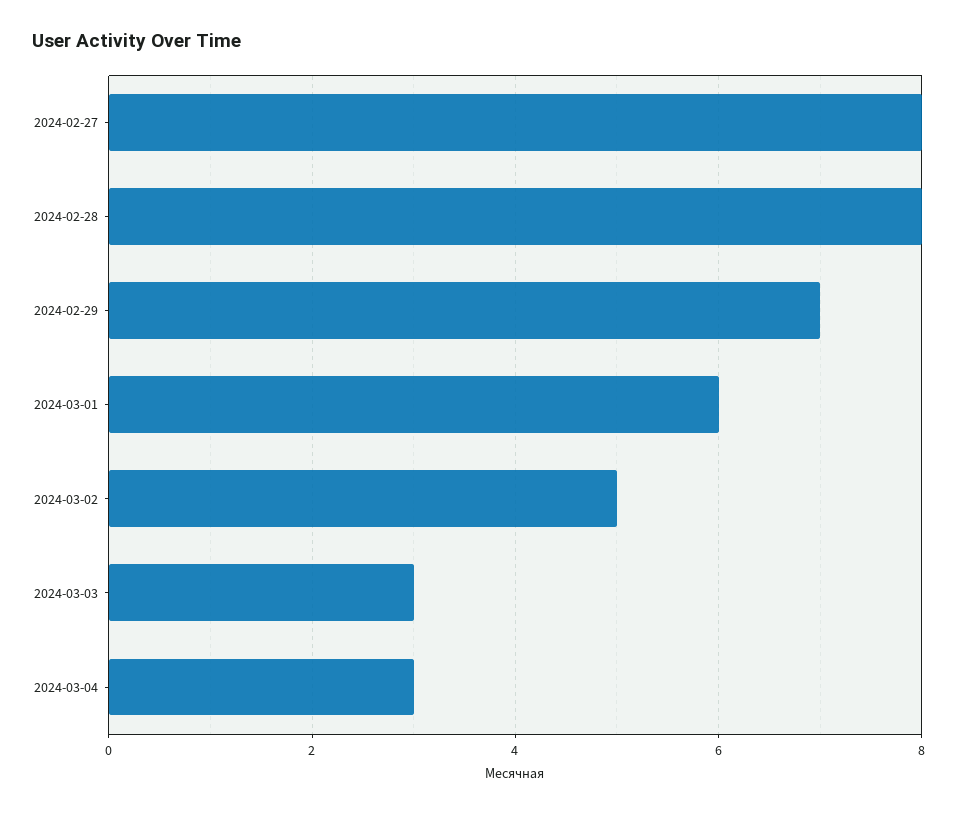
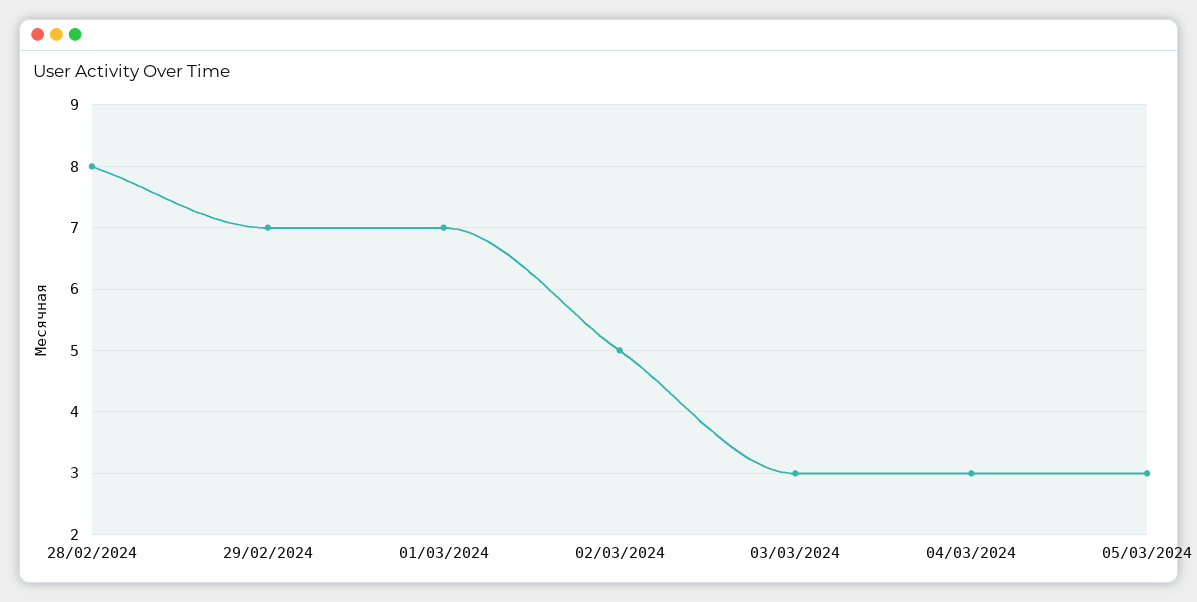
2024-02-27: 8 -> none
2024-03-01: 6 -> 7
05/03/2024: none -> 3

